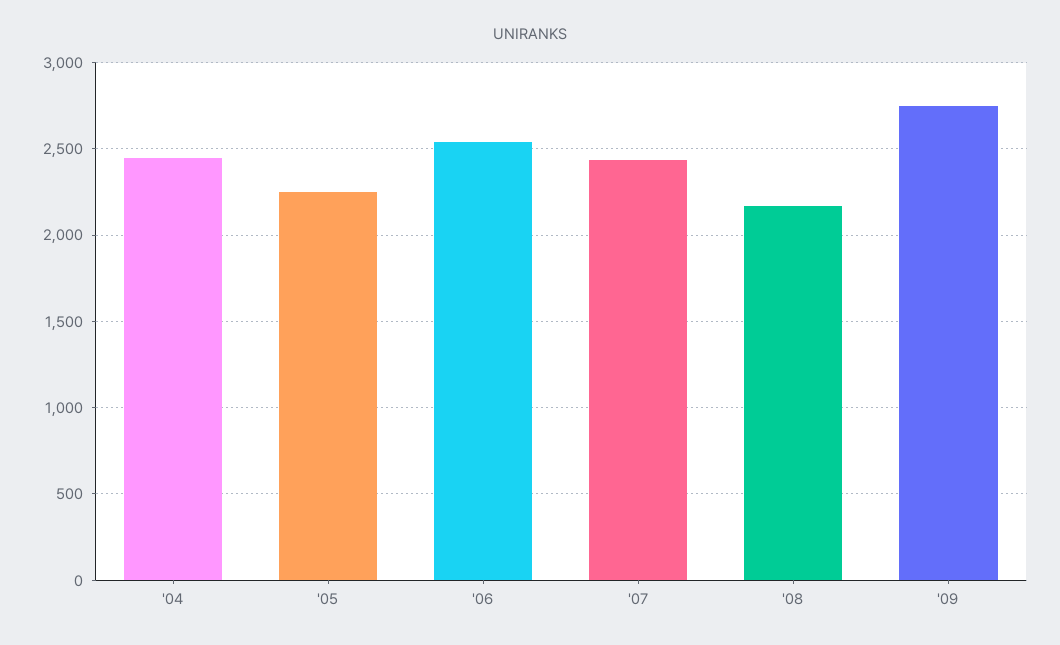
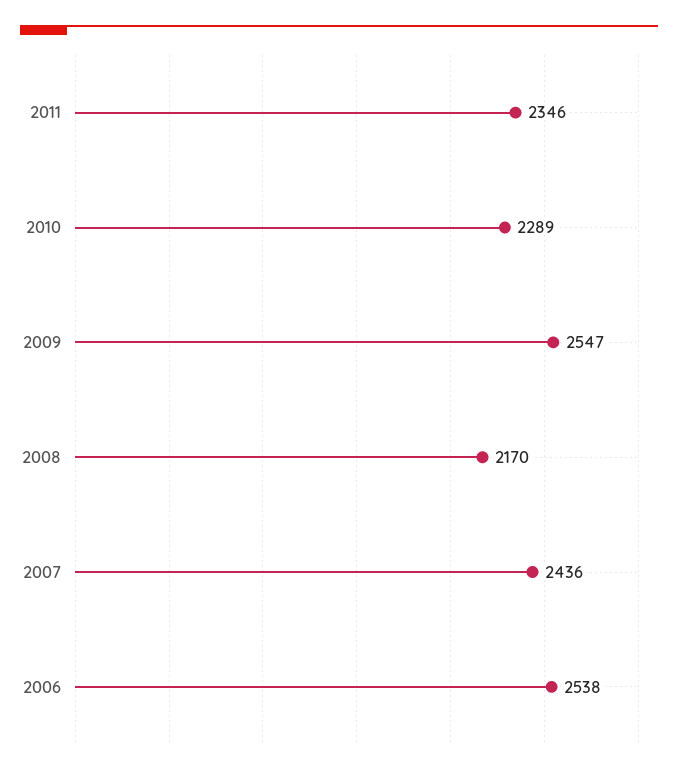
'04: 2450 -> none
'05: 2250 -> none
'09: 2750 -> 2547
2011: none -> 2346
2010: none -> 2289

